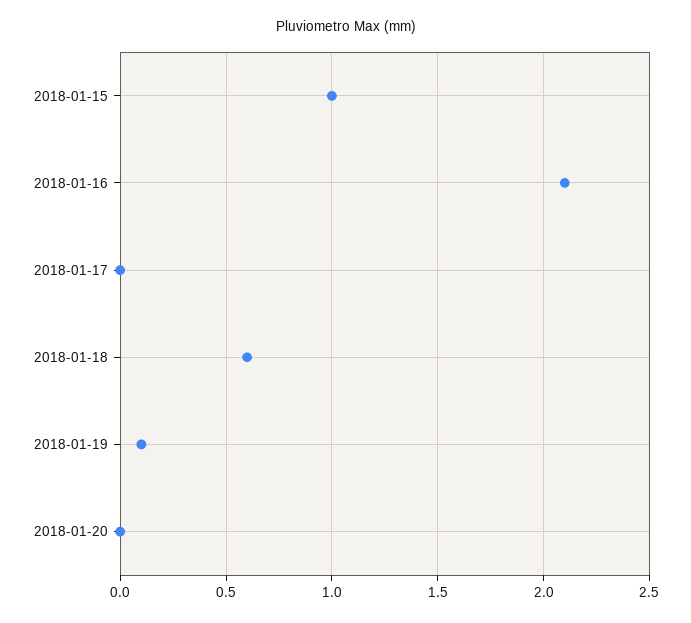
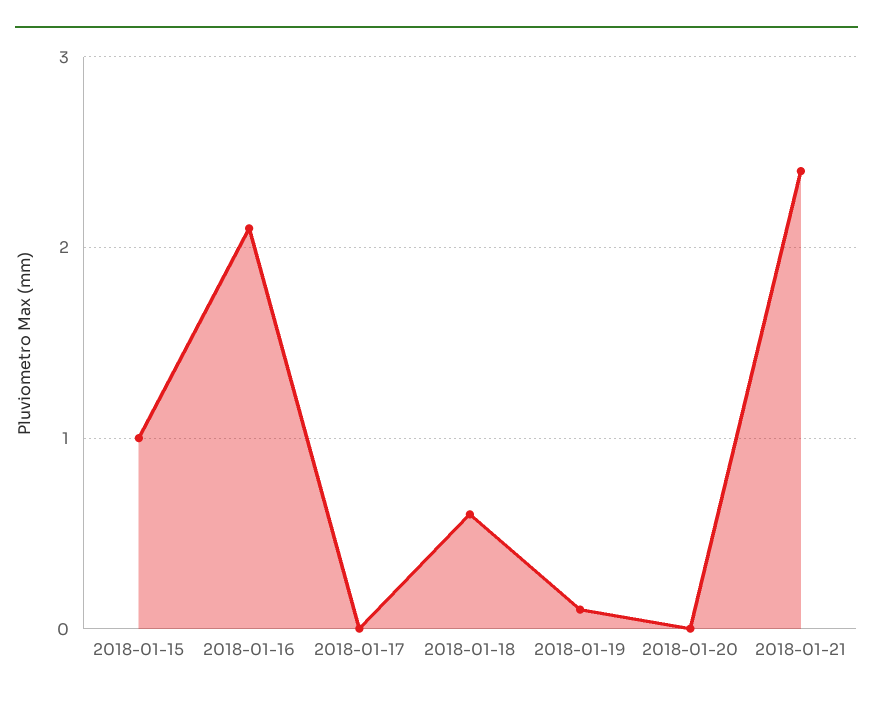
2018-01-21: none -> 2.4

